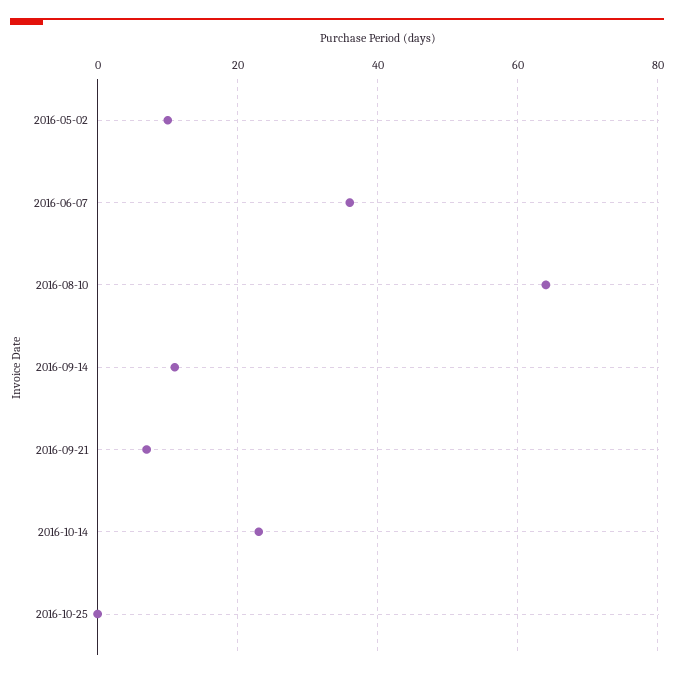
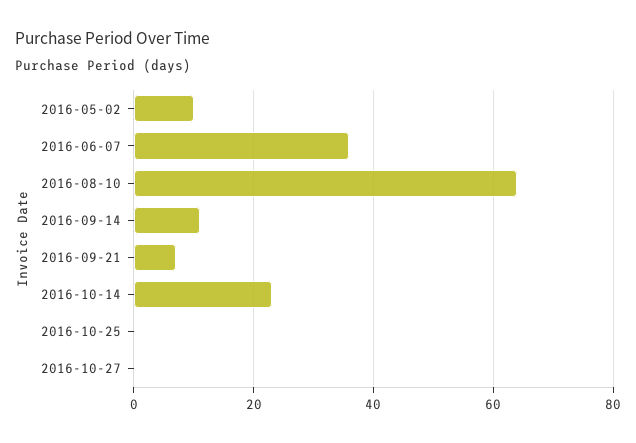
2016-10-27: none -> 0

